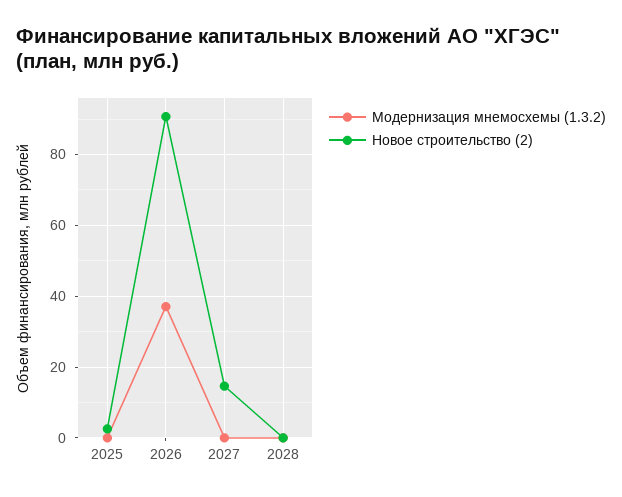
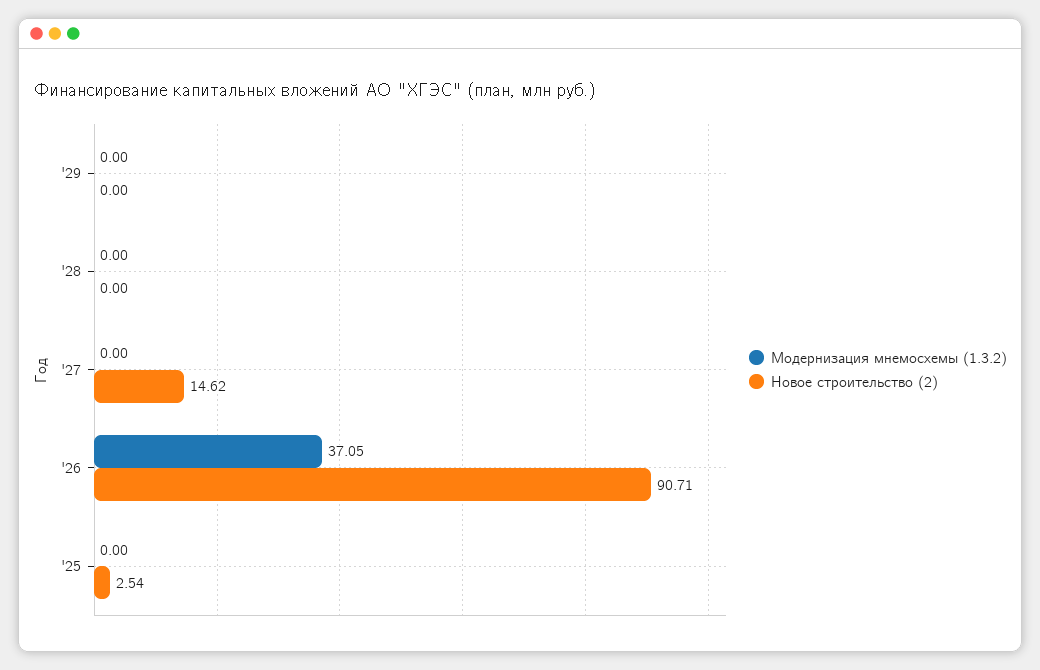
Модернизация мнемосхемы (1.3.2), '29: none -> 0
Новое строительство (2), '29: none -> 0

